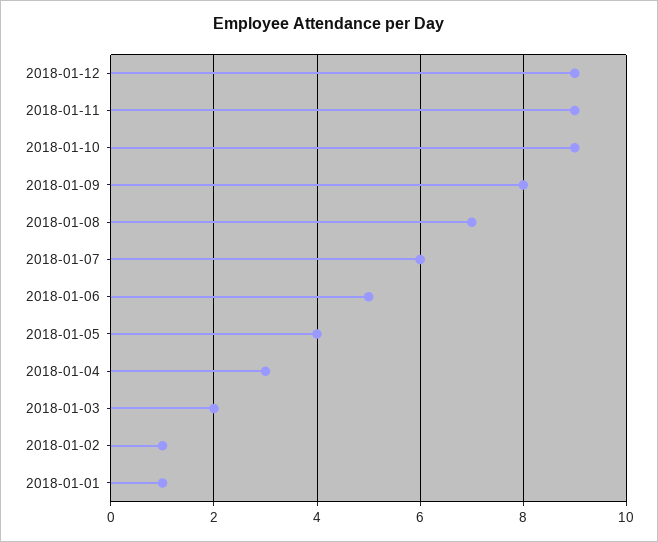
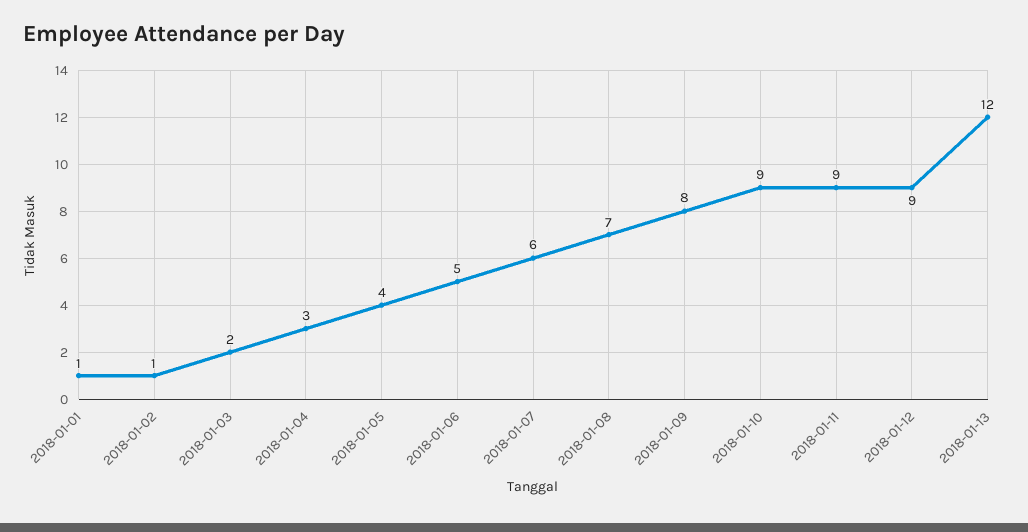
2018-01-13: none -> 12

